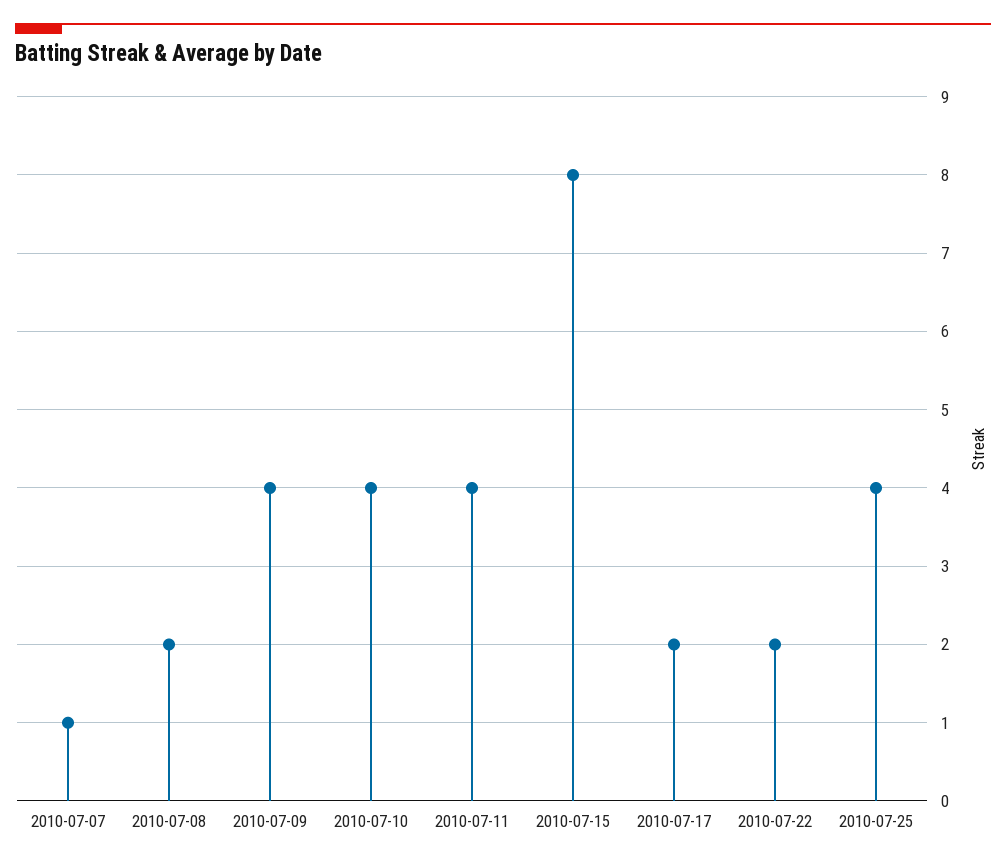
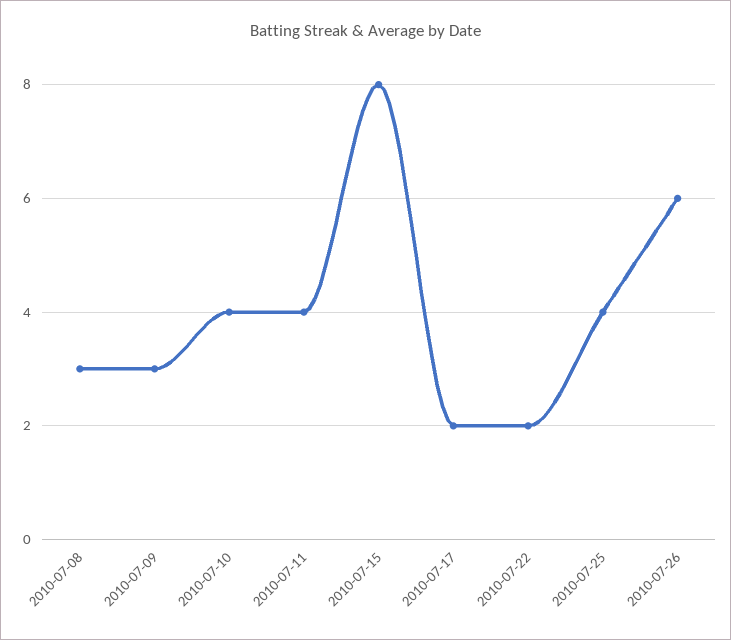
2010-07-07: 1 -> none
2010-07-08: 2 -> 3
2010-07-09: 4 -> 3
2010-07-26: none -> 6

